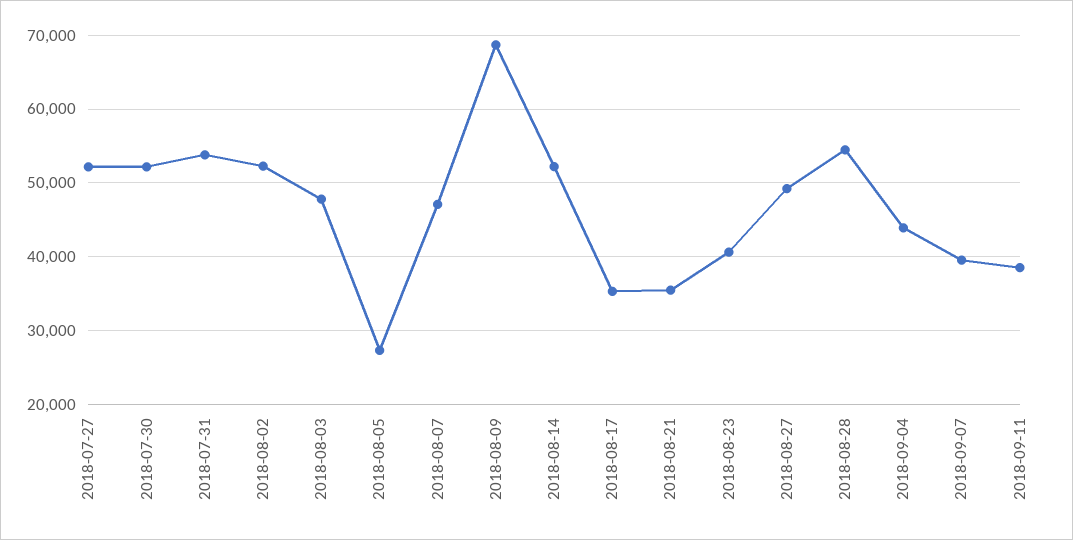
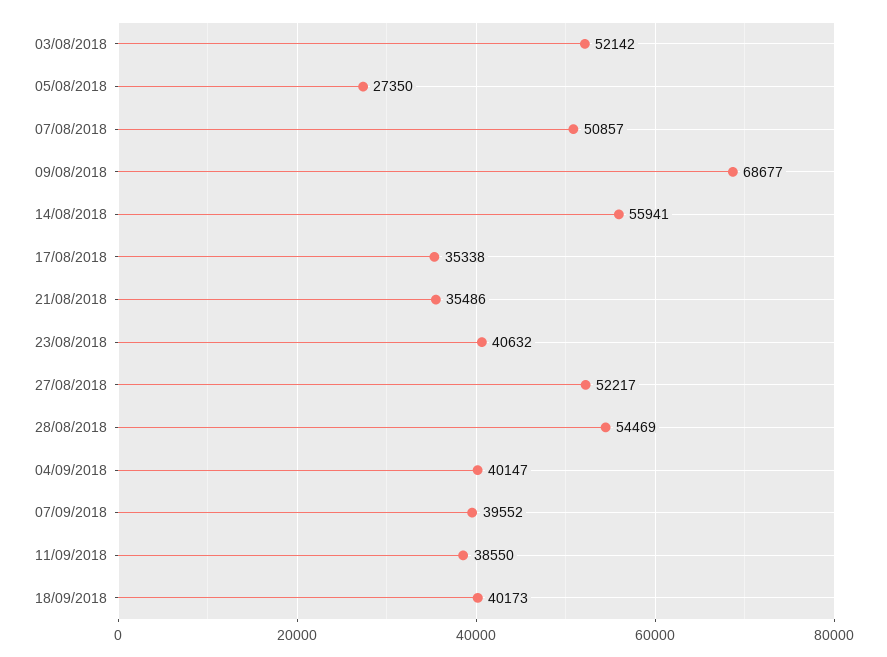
2018-07-27: 52000 -> none
2018-07-30: 52000 -> none
2018-07-31: 54000 -> none
2018-08-02: 52000 -> none
2018-08-03: 48000 -> 52142
2018-08-07: 47000 -> 50857
2018-08-14: 52000 -> 55941
2018-08-27: 49000 -> 52217
2018-09-04: 44000 -> 40147
18/09/2018: none -> 40173

